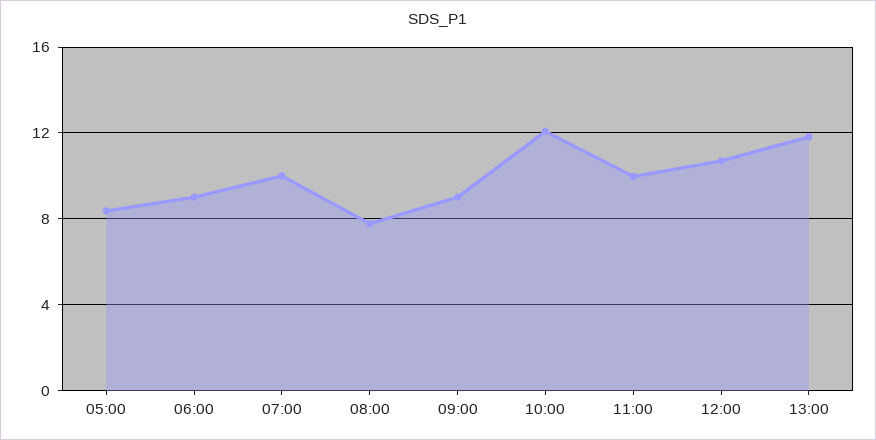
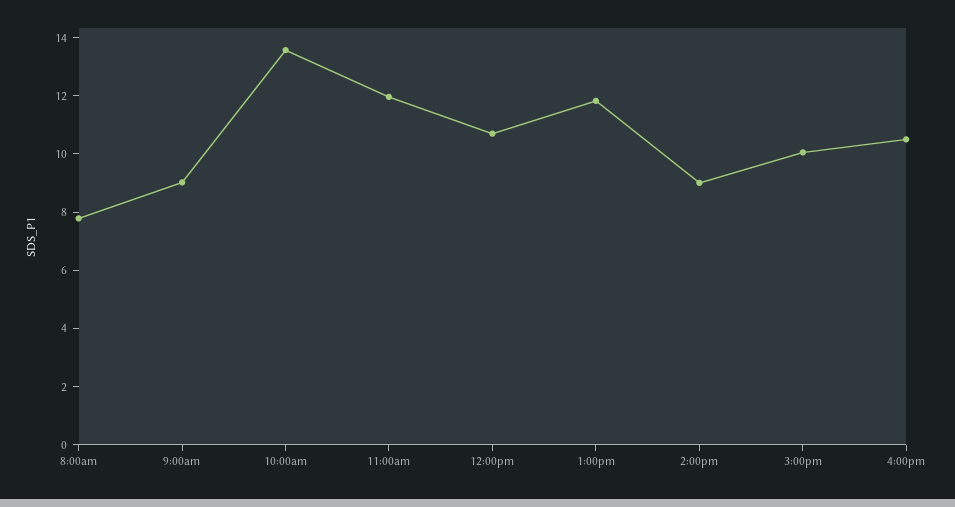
05:00: 8.5 -> none
06:00: 9 -> none
07:00: 10 -> none
10:00: 12 -> 13.5
11:00: 10 -> 12
2:00pm: none -> 9
3:00pm: none -> 10
4:00pm: none -> 10.5

